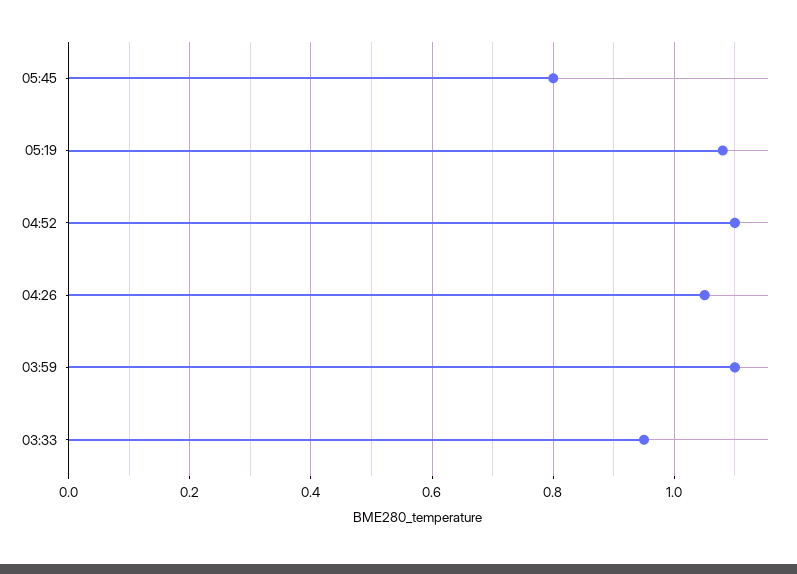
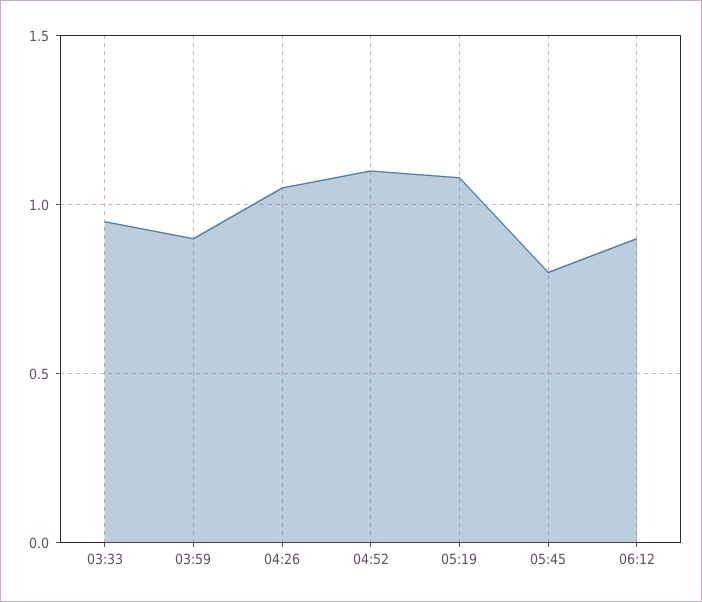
03:59: 1.1 -> 0.9
06:12: none -> 0.9

